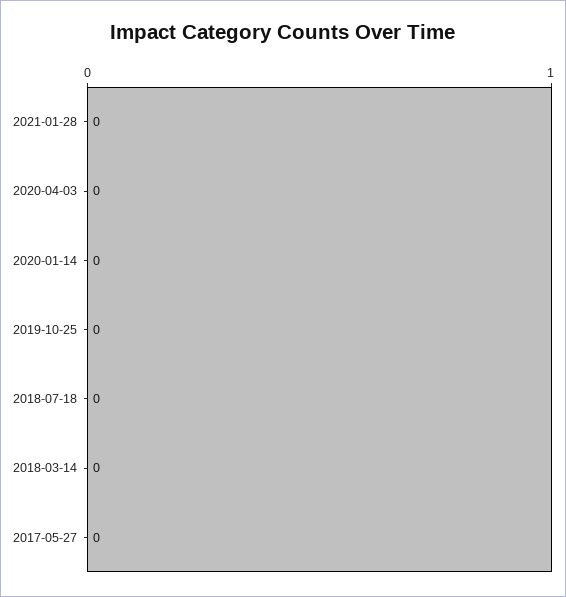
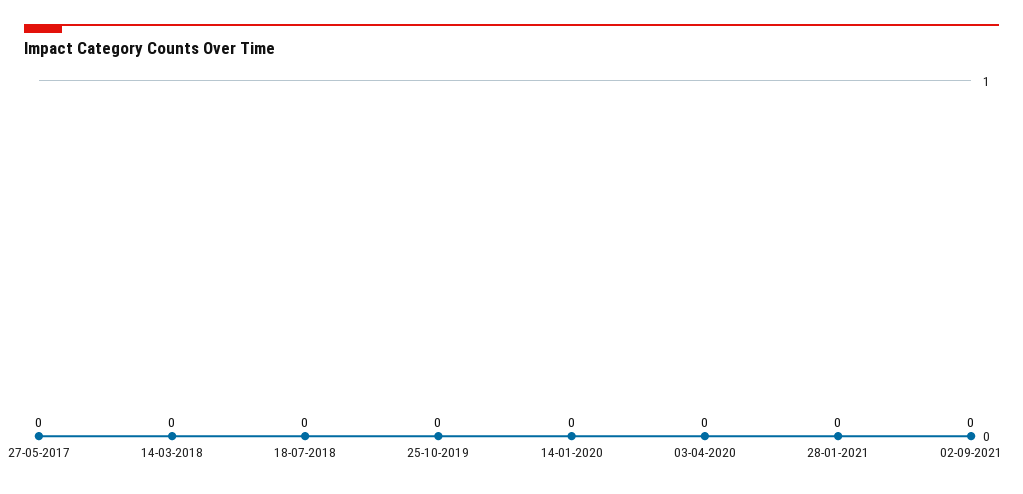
02-09-2021: none -> 0

